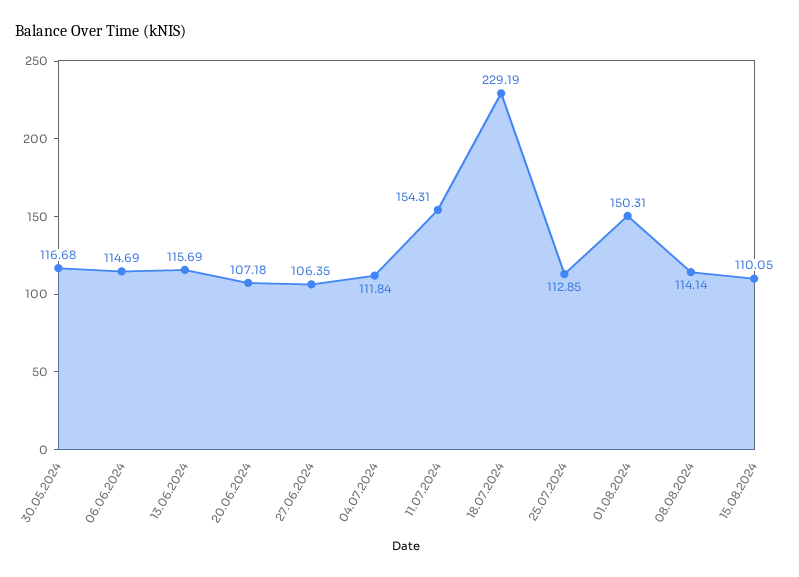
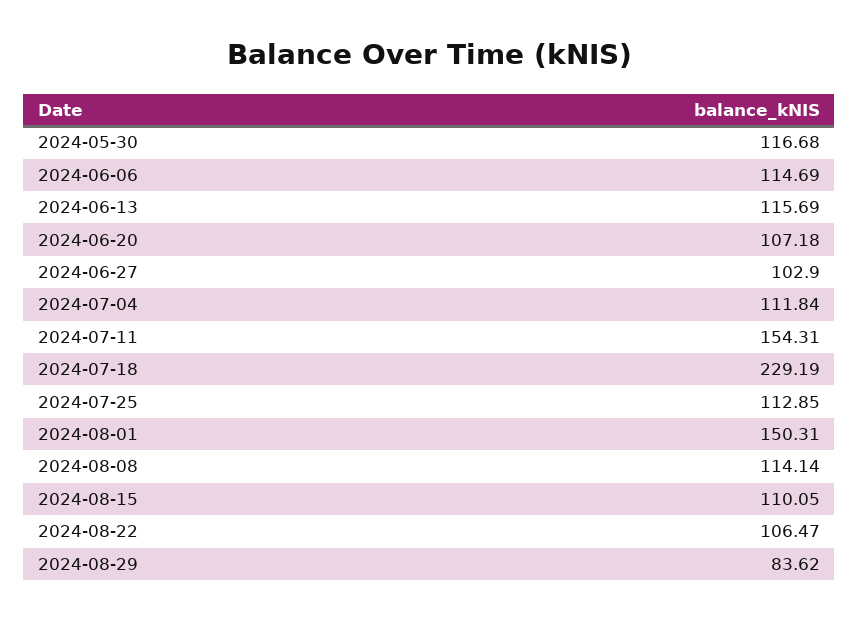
27.06.2024: 106.35 -> 102.9
2024-08-22: none -> 106.47
2024-08-29: none -> 83.62

